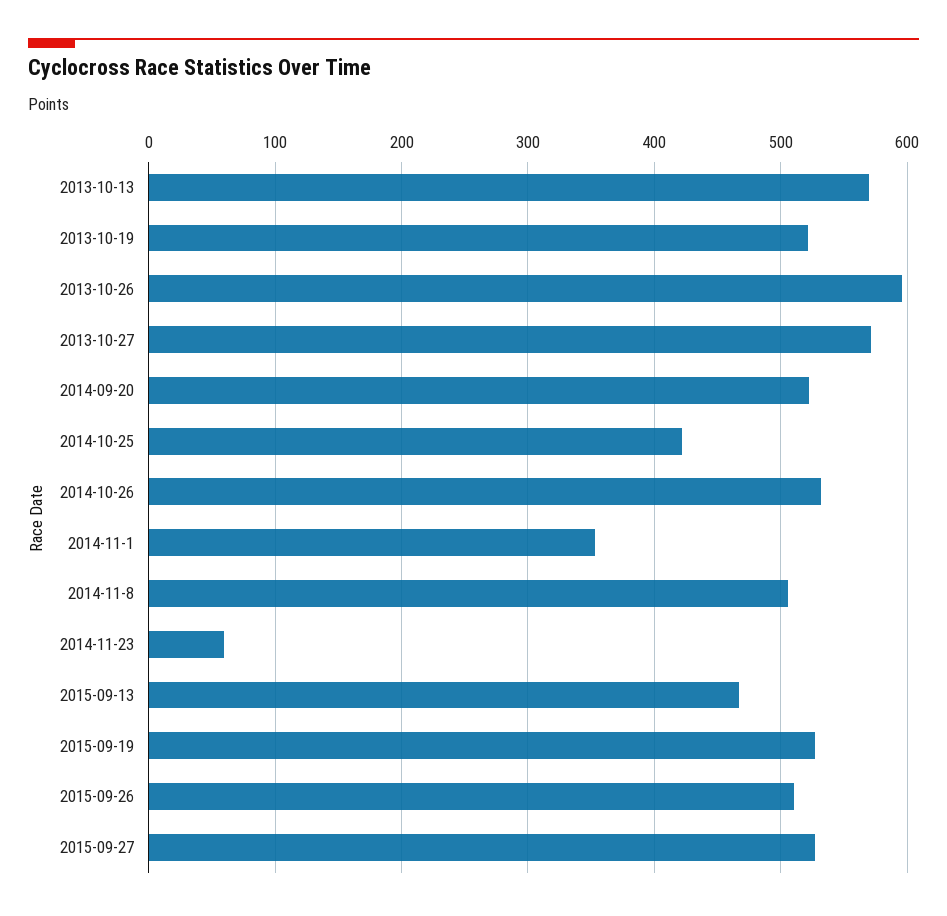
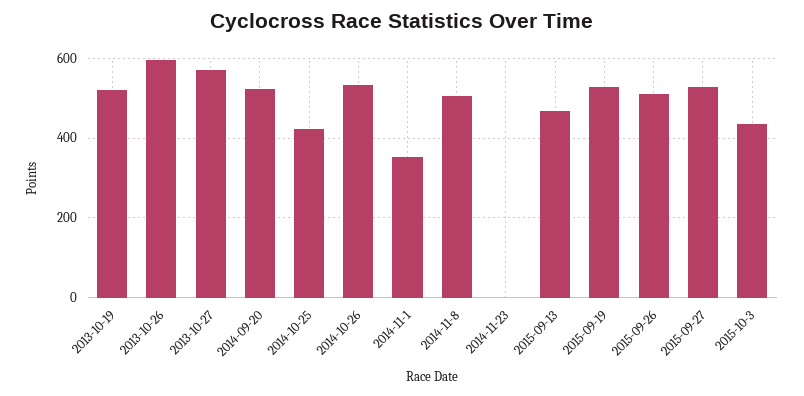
2013-10-13: 570 -> none
2014-11-23: 60 -> 0
2015-10-3: none -> 440

